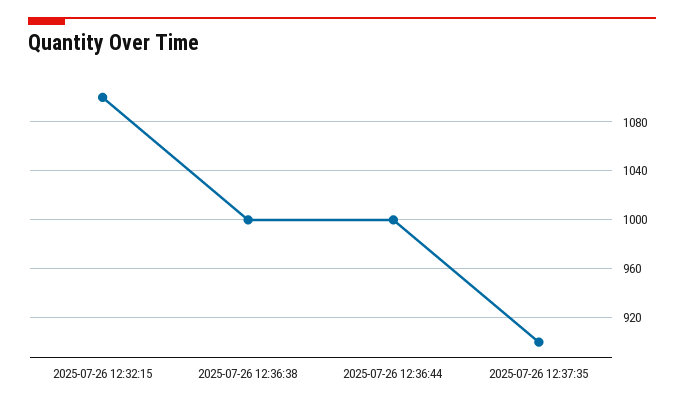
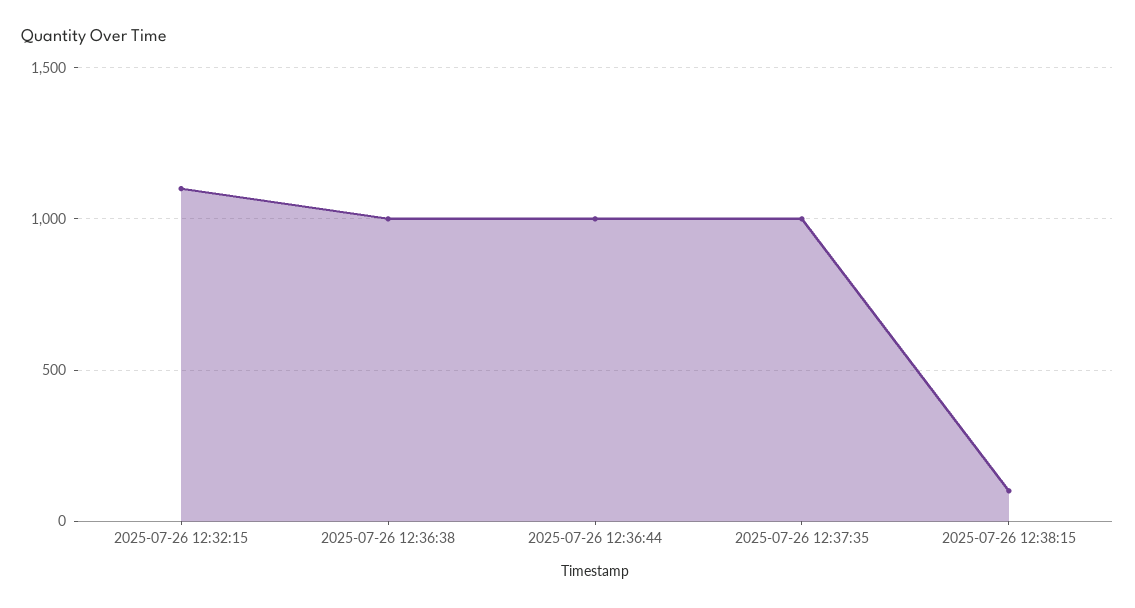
2025-07-26 12:37:35: 900 -> 1000
2025-07-26 12:38:15: none -> 100

